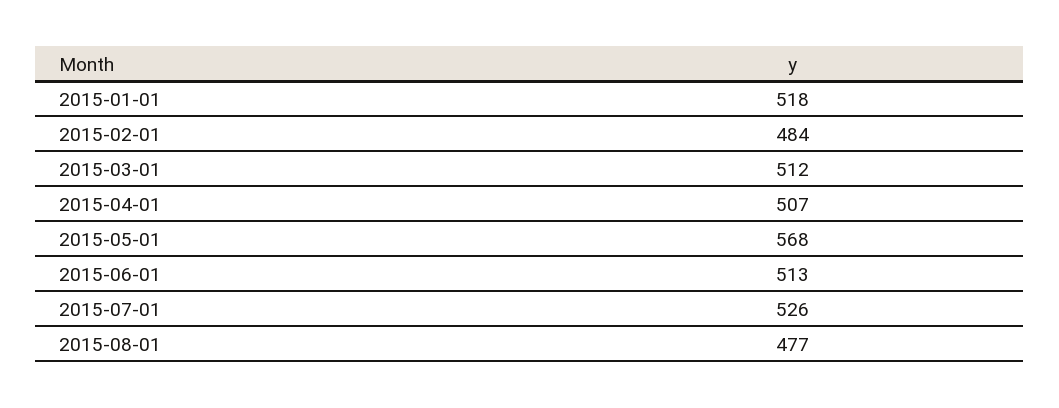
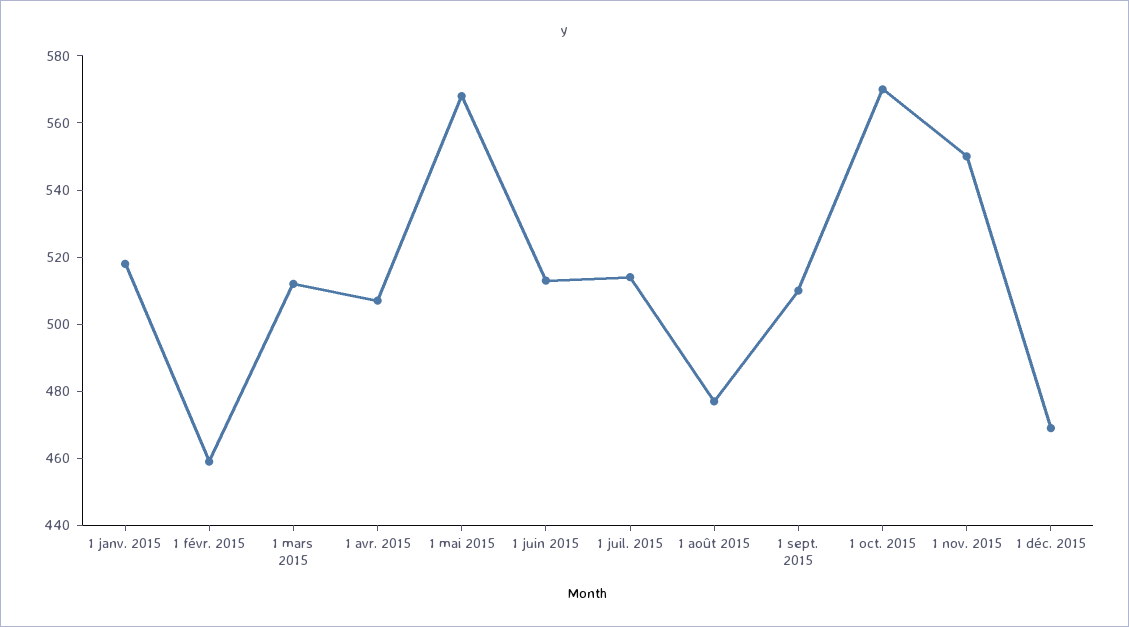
2015-02-01: 484 -> 460
2015-07-01: 526 -> 515
1 sept. 2015: none -> 510
1 oct. 2015: none -> 570
1 nov. 2015: none -> 550
1 déc. 2015: none -> 470

